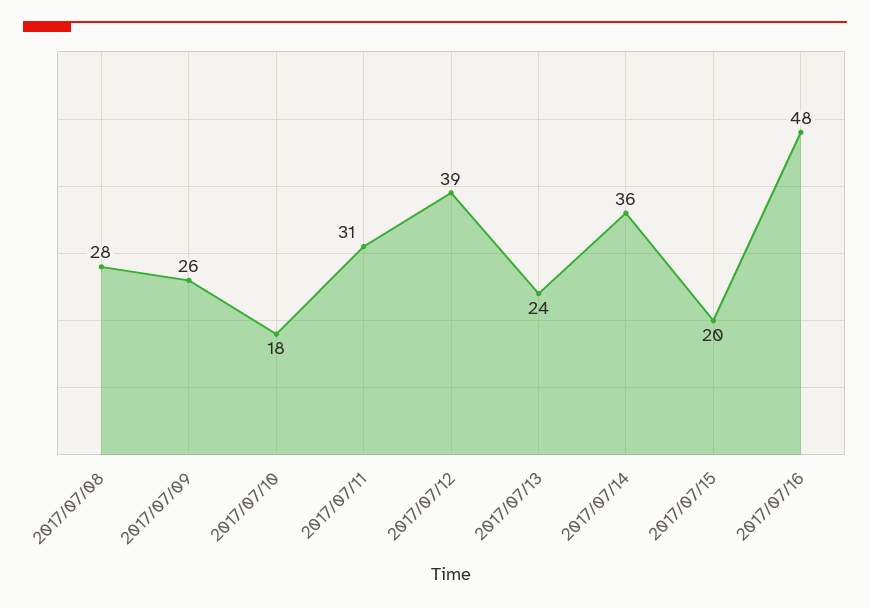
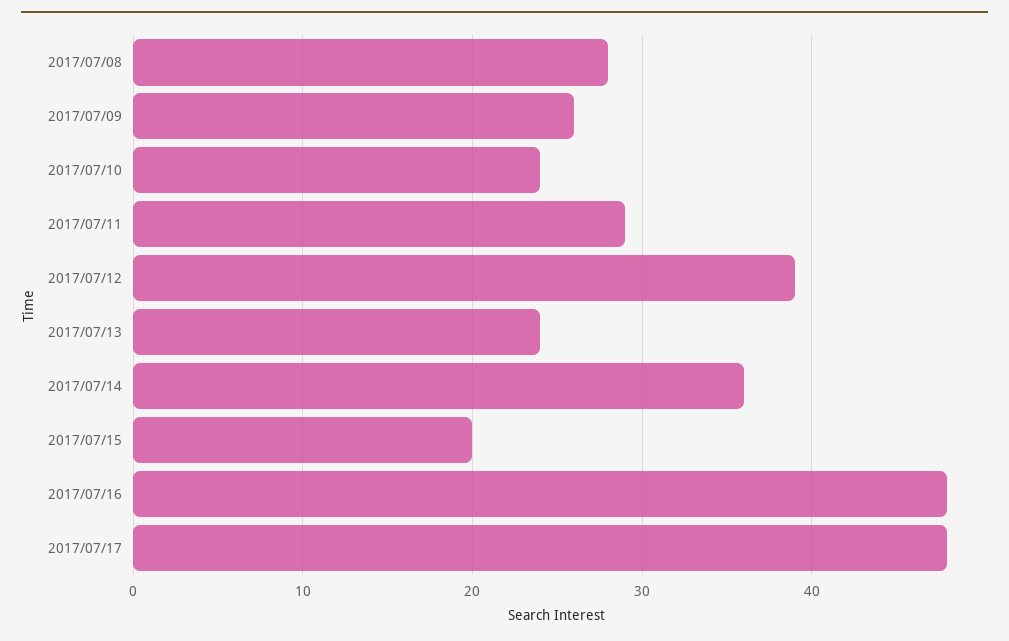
2017/07/10: 18 -> 24
2017/07/11: 31 -> 29
2017/07/17: none -> 48

